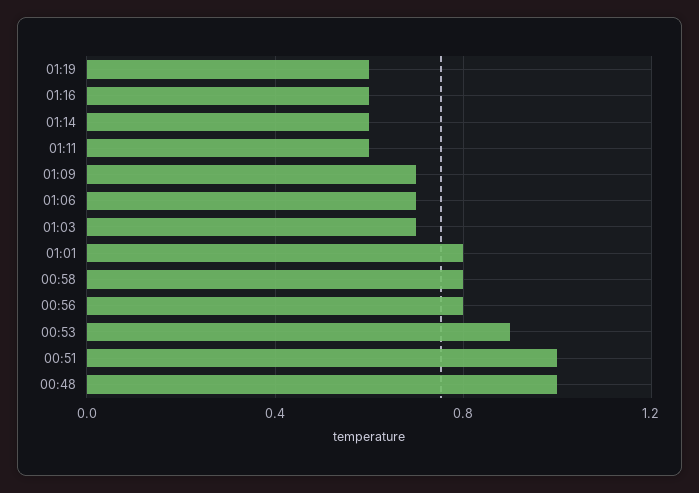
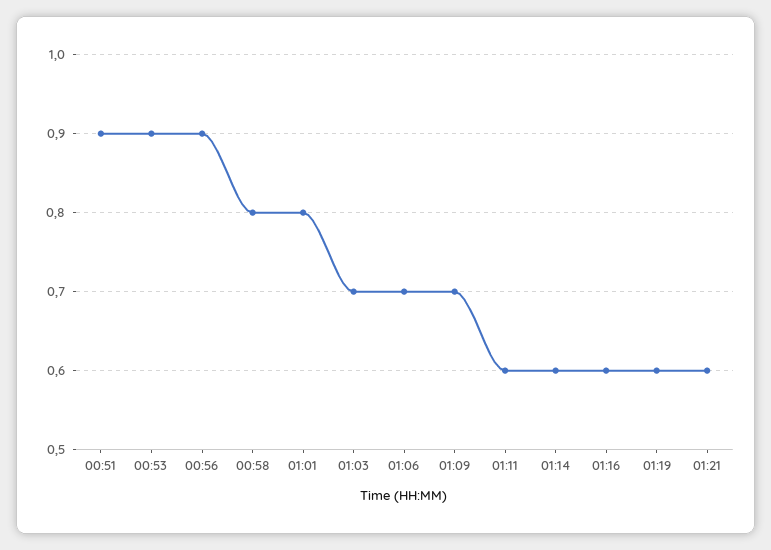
00:56: 0.8 -> 0.9
00:51: 1 -> 0.9
00:48: 1 -> none
01:21: none -> 0.6

